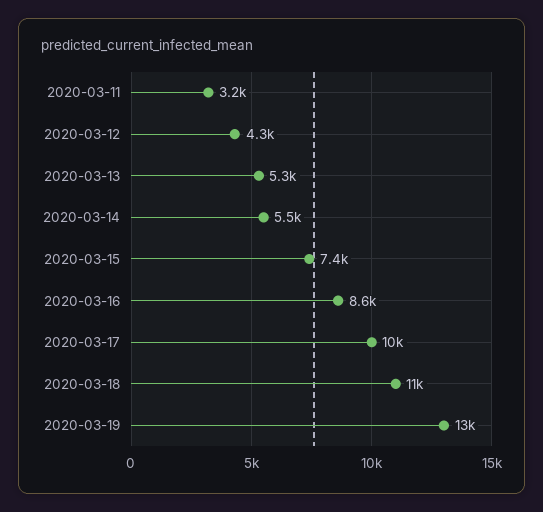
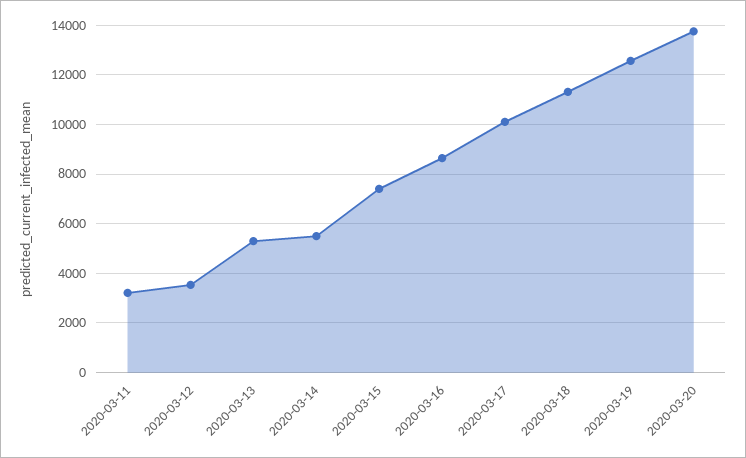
2020-03-12: 4300 -> 3500
2020-03-20: none -> 13750

